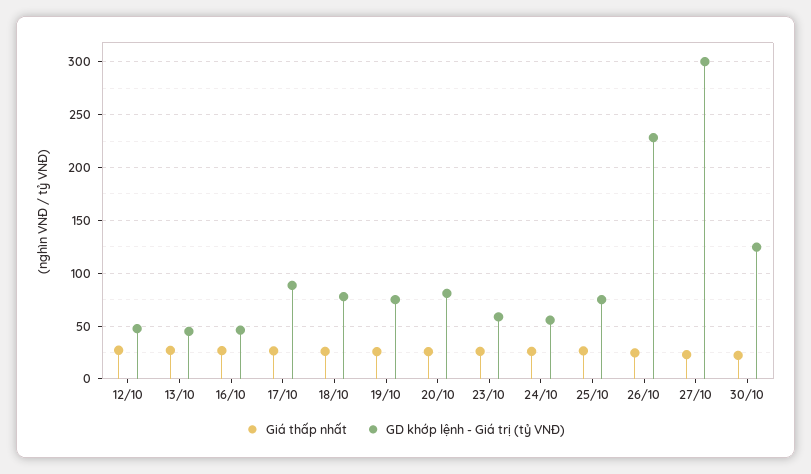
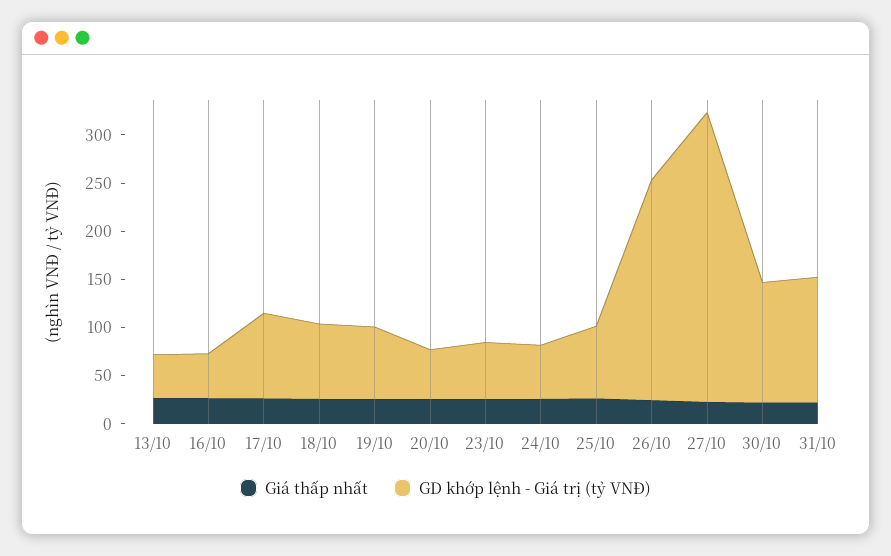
Giá thấp nhất, 12/10: 30 -> none
GD khớp lệnh - Giá trị (tỷ VNĐ), 12/10: 50 -> none
GD khớp lệnh - Giá trị (tỷ VNĐ), 20/10: 80 -> 50
Giá thấp nhất, 31/10: none -> 20
GD khớp lệnh - Giá trị (tỷ VNĐ), 31/10: none -> 130

